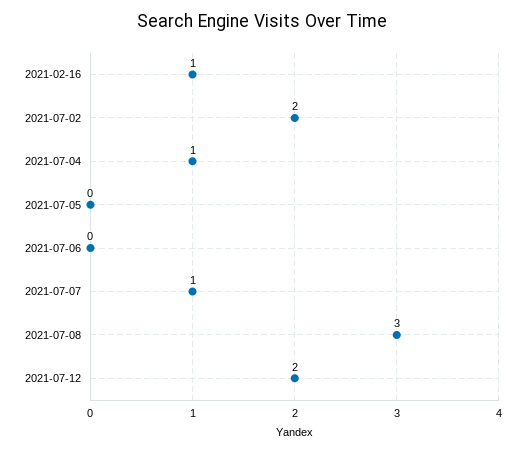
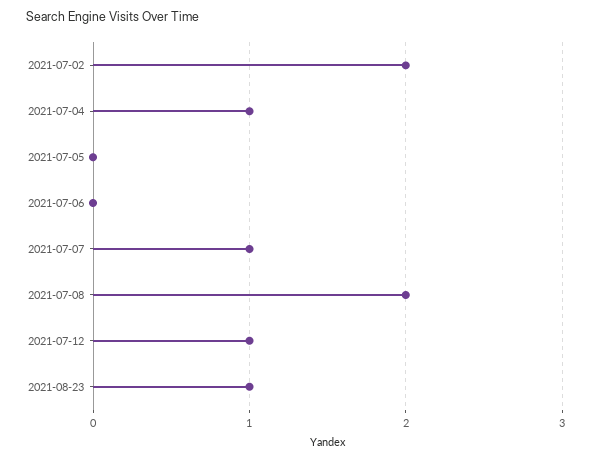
2021-02-16: 1 -> none
2021-07-08: 3 -> 2
2021-07-12: 2 -> 1
2021-08-23: none -> 1

